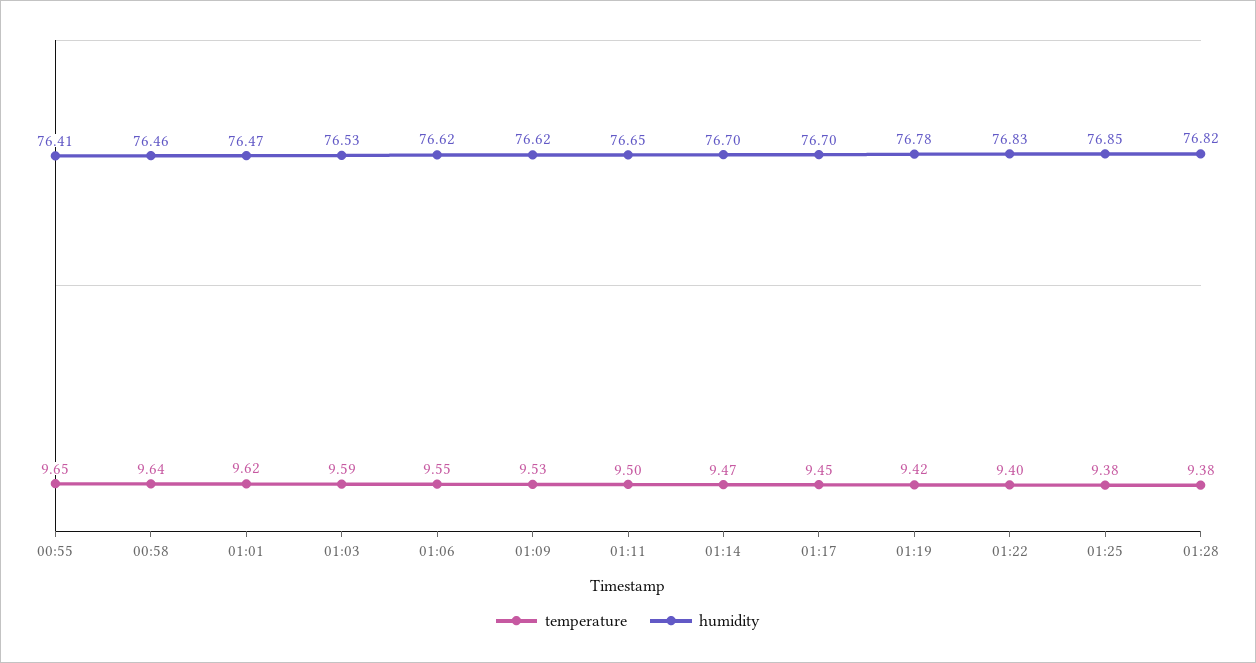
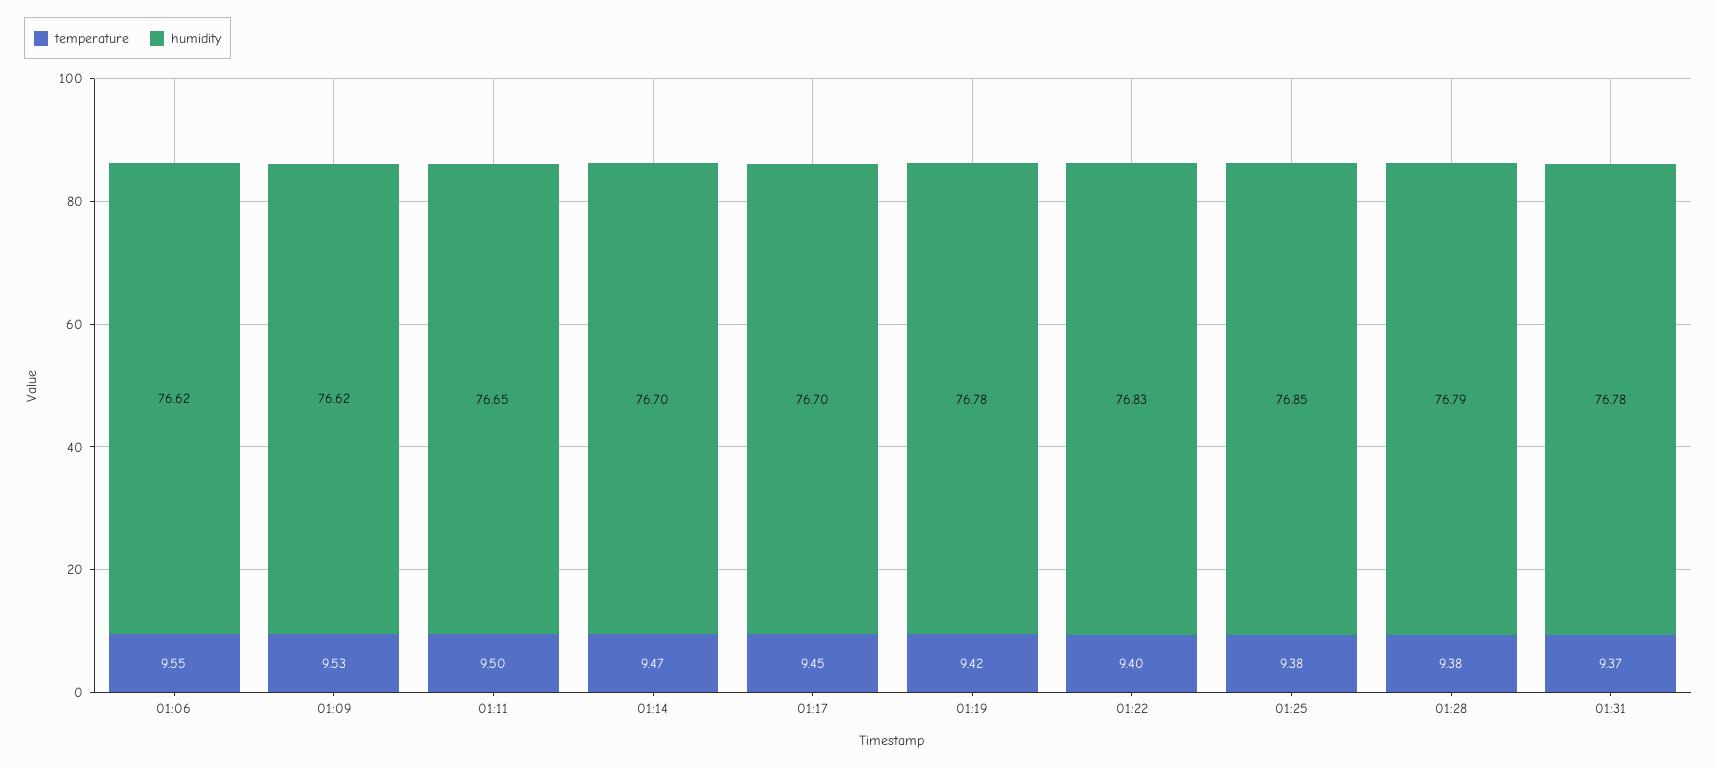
temperature, 00:55: 9.65 -> none
humidity, 00:55: 76.41 -> none
temperature, 00:58: 9.64 -> none
humidity, 00:58: 76.46 -> none
temperature, 01:01: 9.62 -> none
humidity, 01:01: 76.47 -> none
temperature, 01:03: 9.59 -> none
humidity, 01:03: 76.53 -> none
humidity, 01:28: 76.82 -> 76.79
temperature, 01:31: none -> 9.37
humidity, 01:31: none -> 76.78

